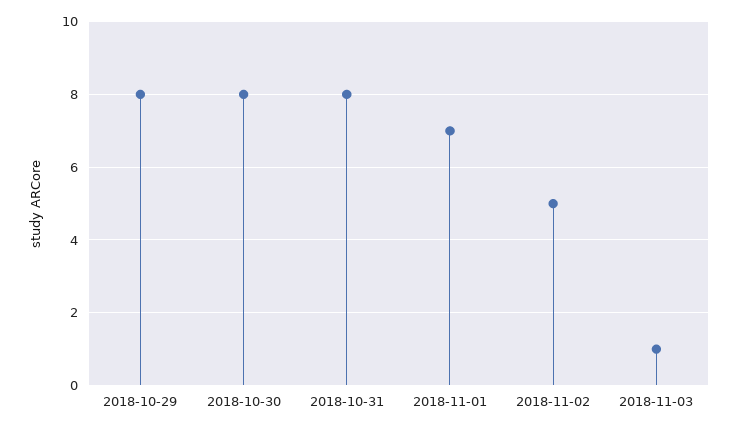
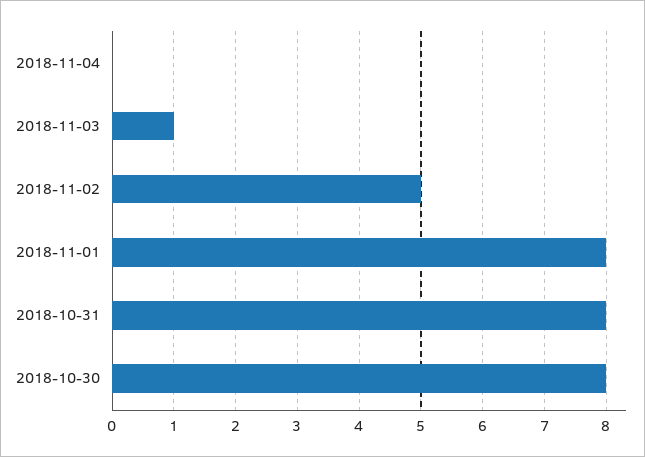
2018-10-29: 8 -> none
2018-11-01: 7 -> 8
2018-11-04: none -> 0

